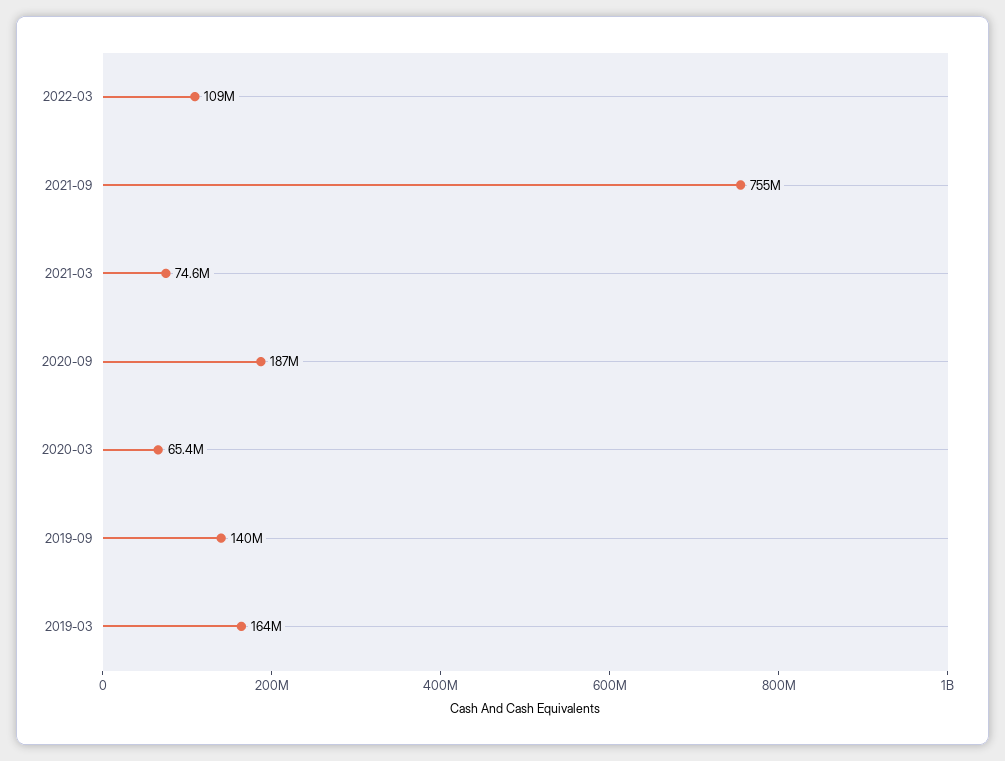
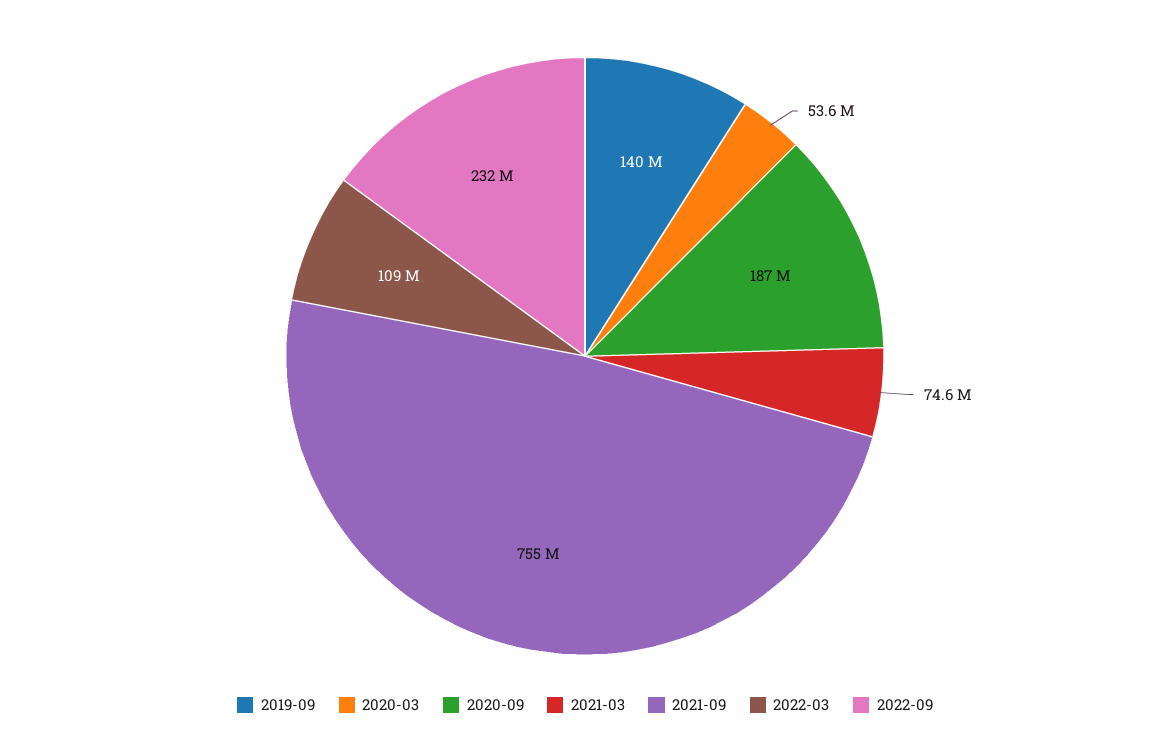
2020-03: 65400000 -> 53600000
2019-03: 164000000 -> none
2022-09: none -> 232000000

